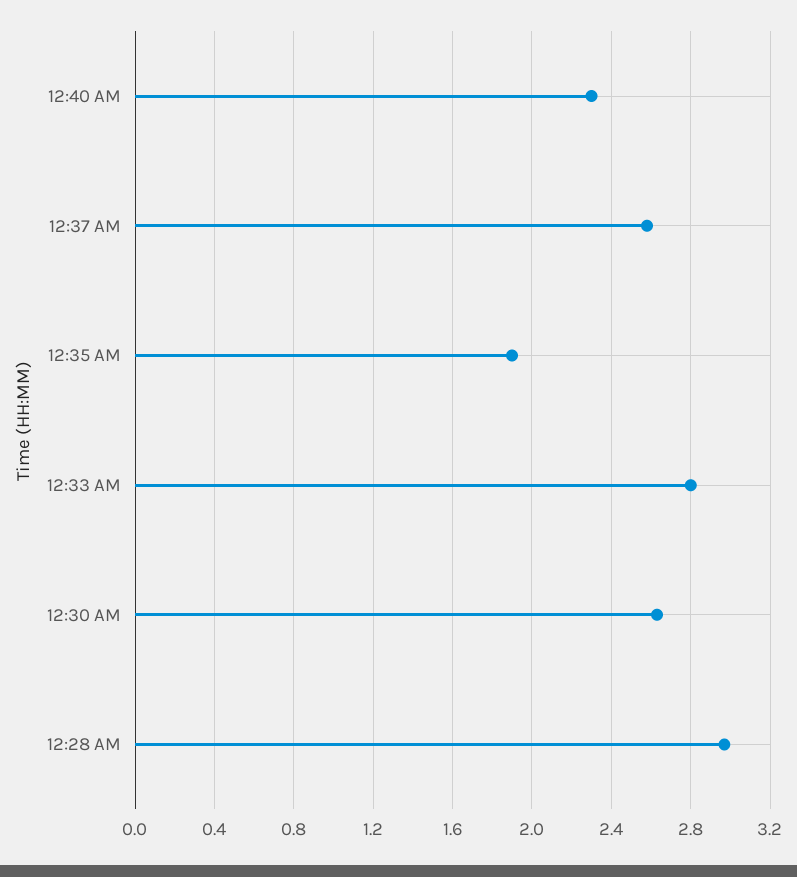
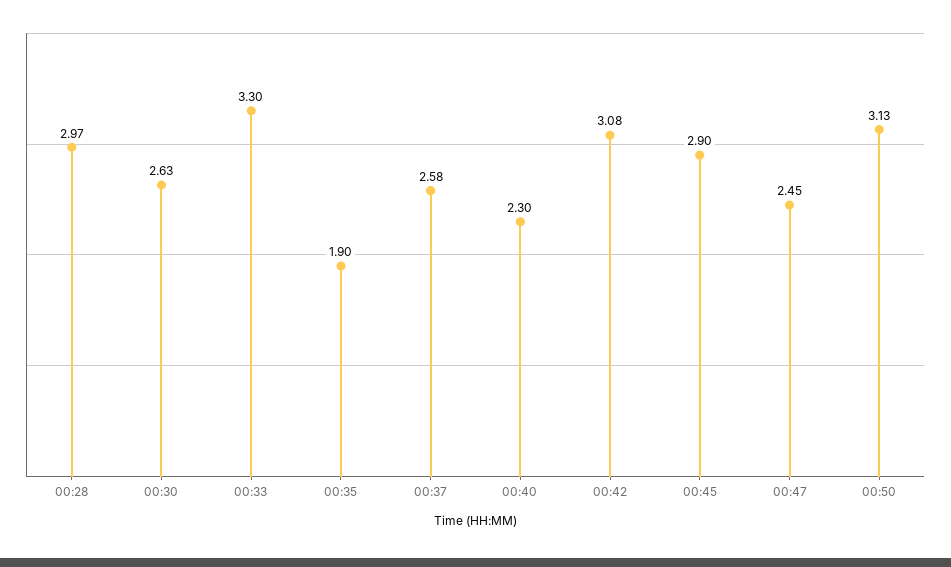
12:33 AM: 2.8 -> 3.3
00:42: none -> 3.08
00:45: none -> 2.9
00:47: none -> 2.45
00:50: none -> 3.13

